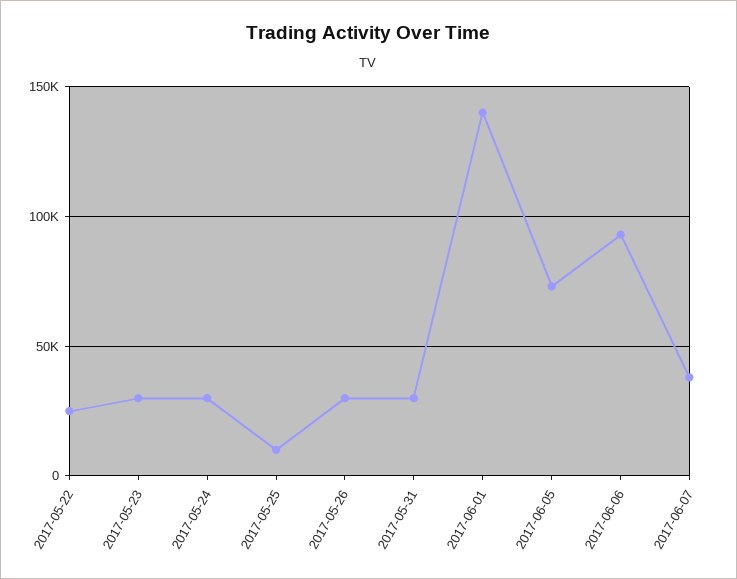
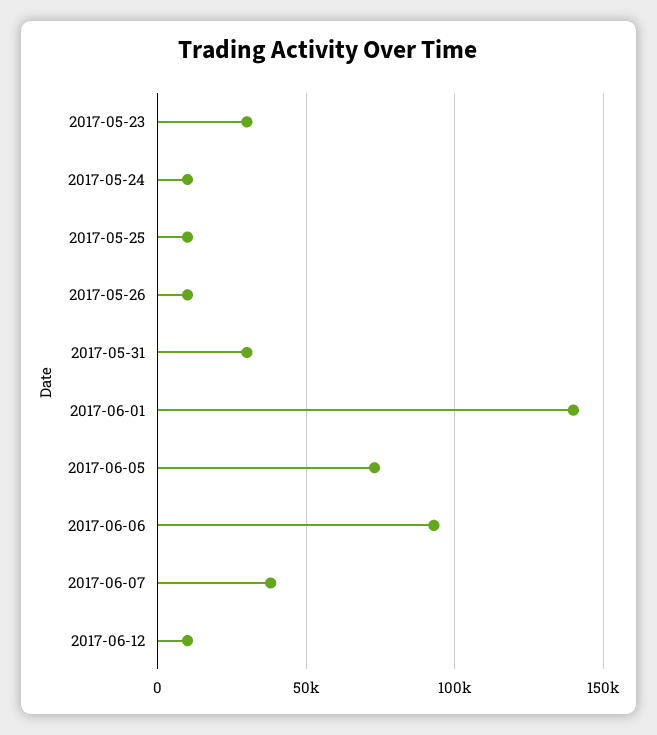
2017-05-22: 25000 -> none
2017-05-24: 30000 -> 10000
2017-05-26: 30000 -> 10000
2017-06-12: none -> 10000

